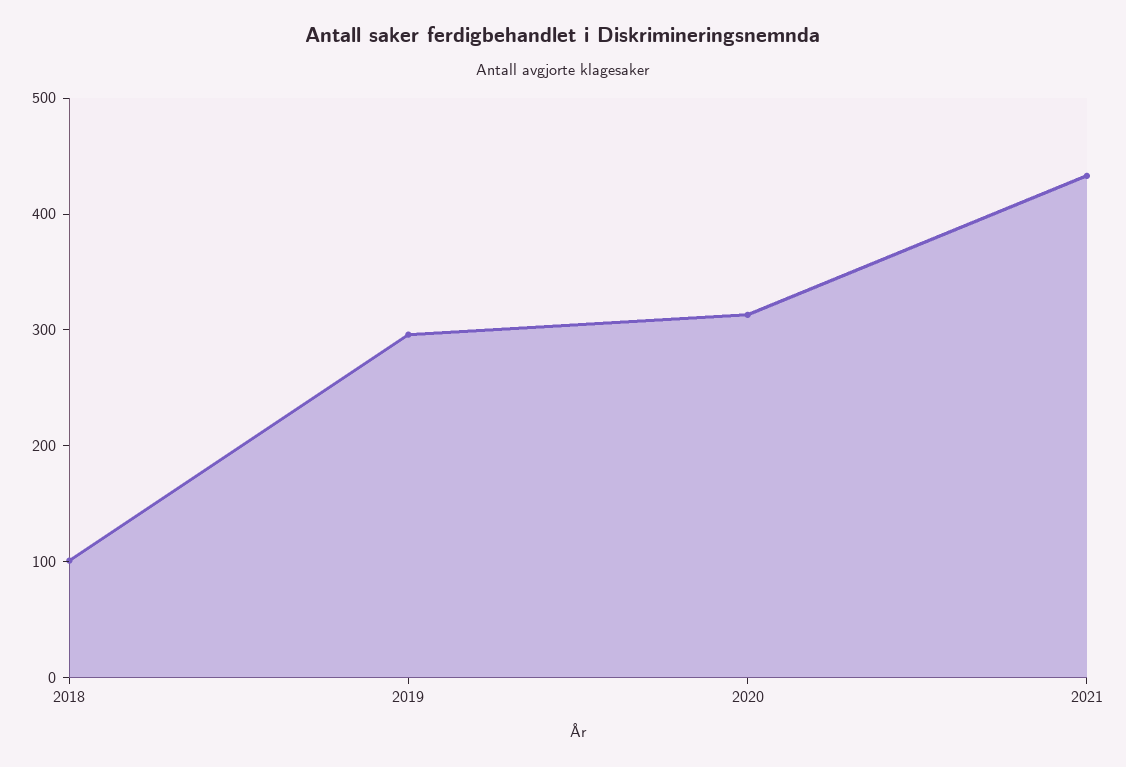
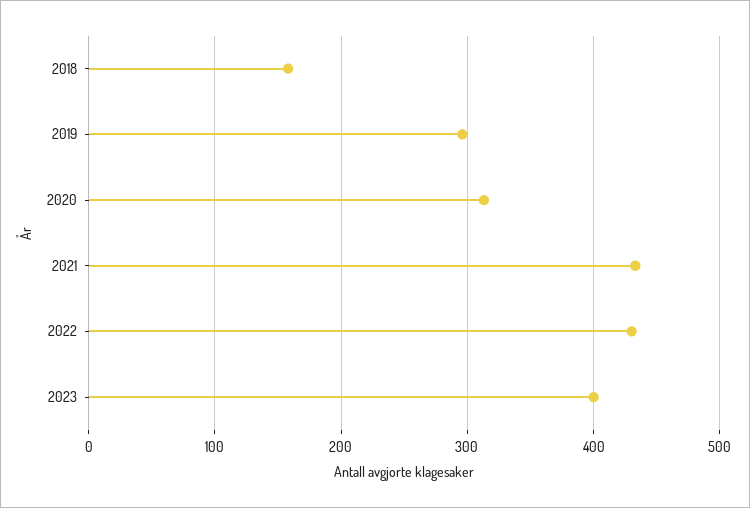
2018: 100 -> 160
2022: none -> 430
2023: none -> 400

